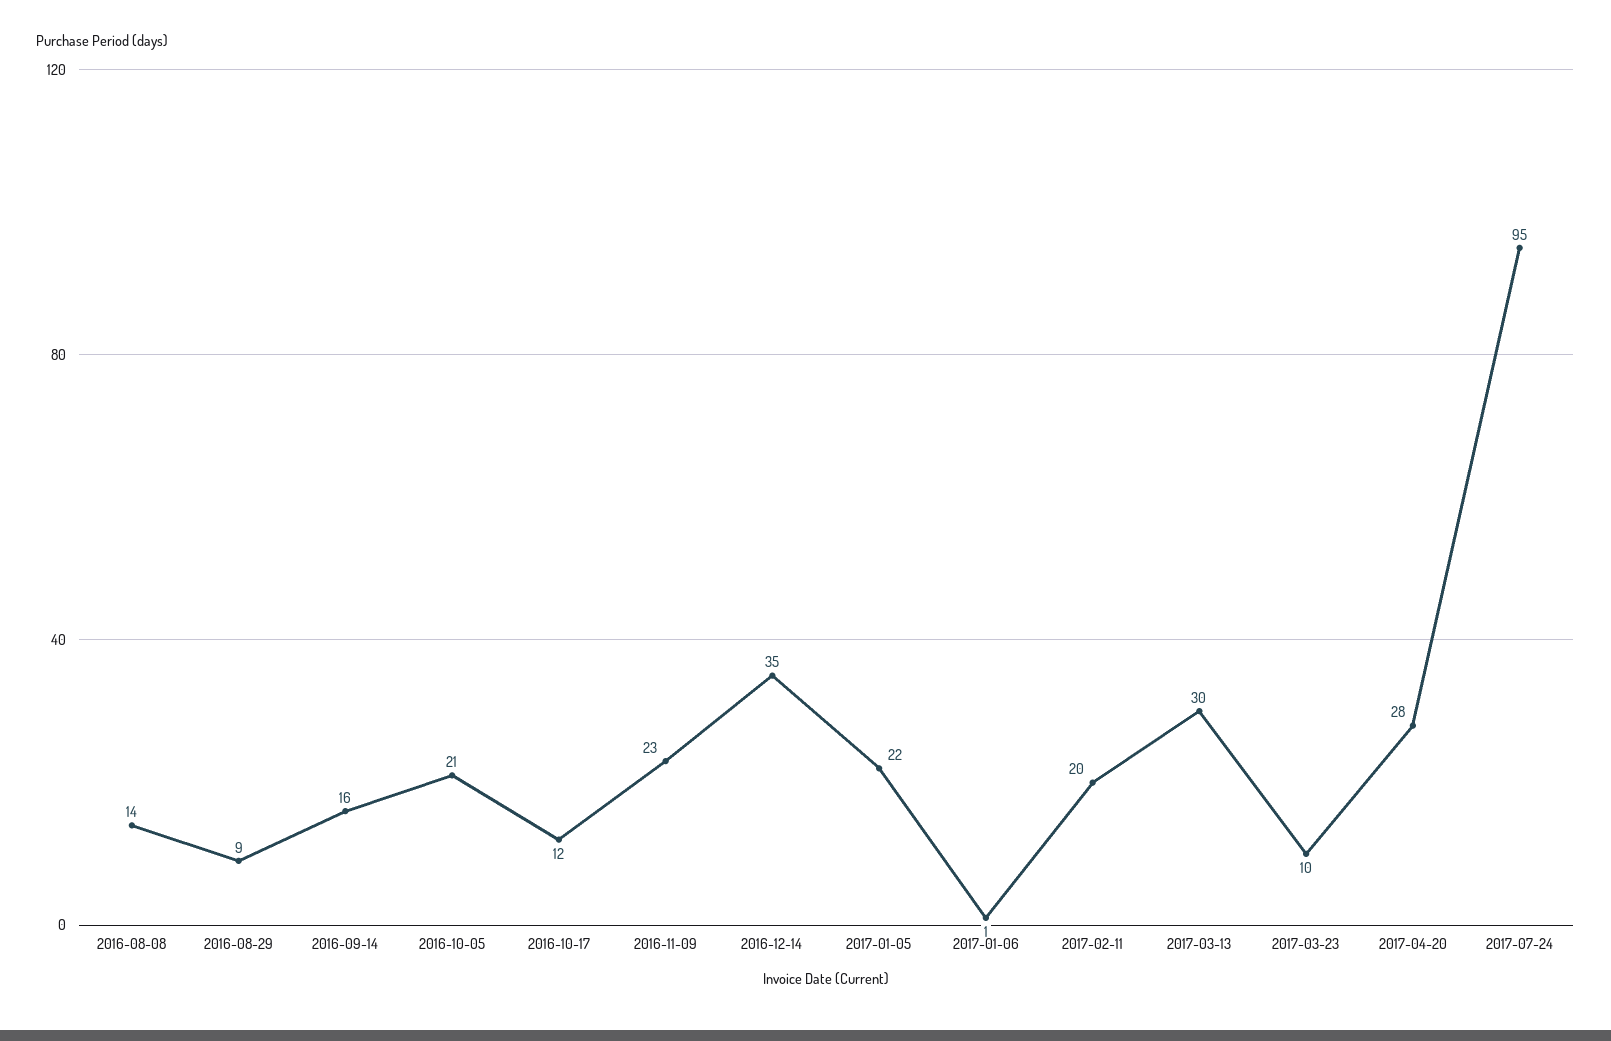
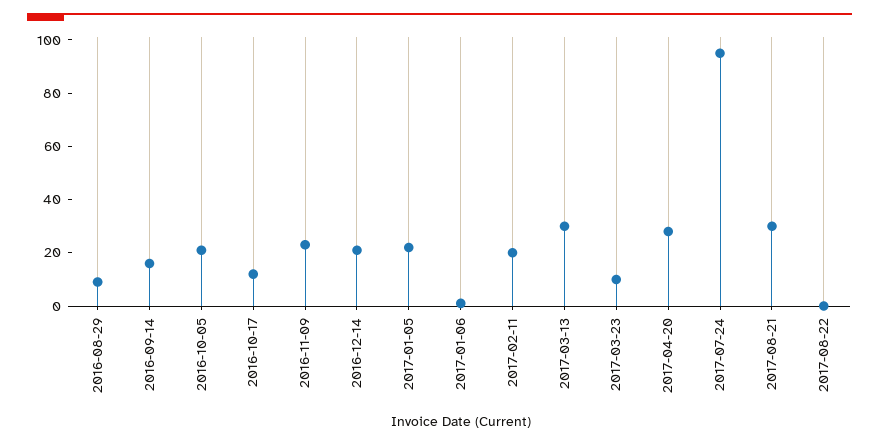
2016-08-08: 14 -> none
2016-12-14: 35 -> 20
2017-08-21: none -> 30
2017-08-22: none -> 0

